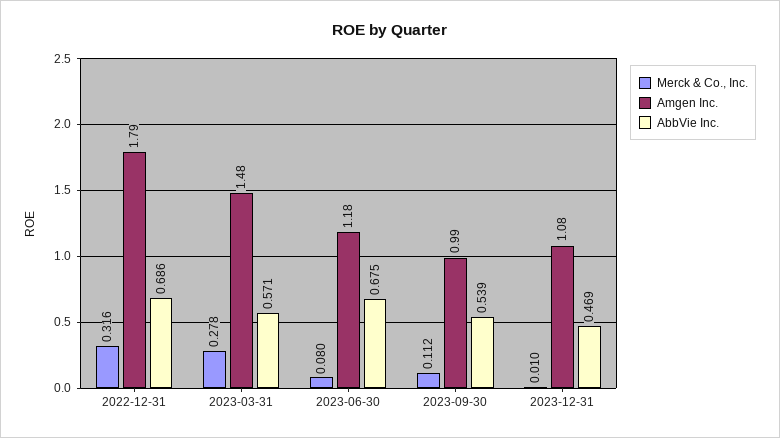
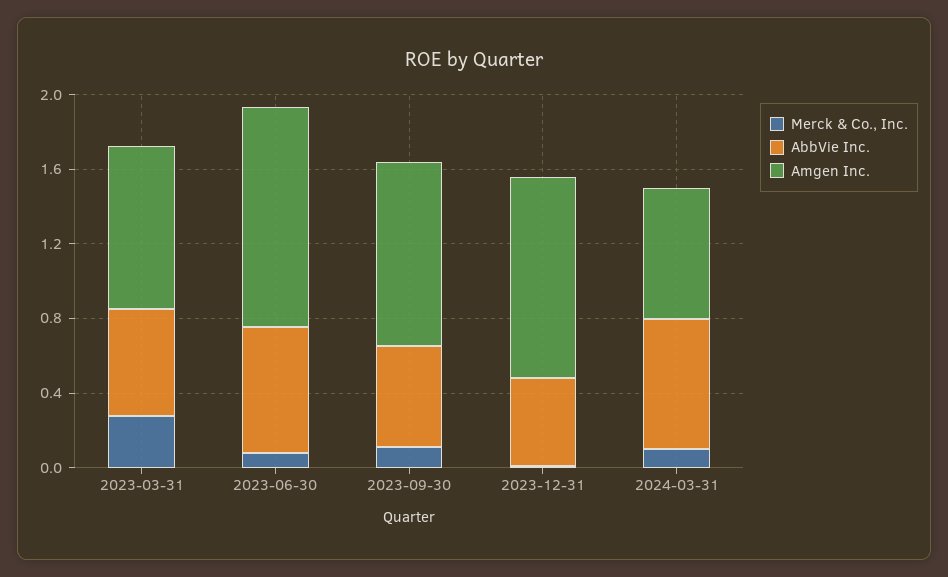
Merck & Co., Inc., 2022-12-31: 0.316 -> none
Amgen Inc., 2022-12-31: 1.79 -> none
AbbVie Inc., 2022-12-31: 0.686 -> none
Amgen Inc., 2023-03-31: 1.48 -> 0.9
Merck & Co., Inc., 2024-03-31: none -> 0.1
AbbVie Inc., 2024-03-31: none -> 0.7
Amgen Inc., 2024-03-31: none -> 0.7

